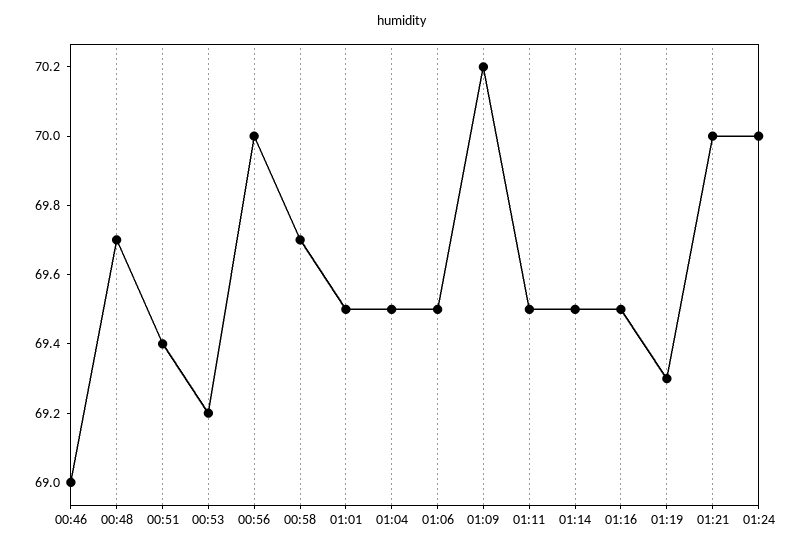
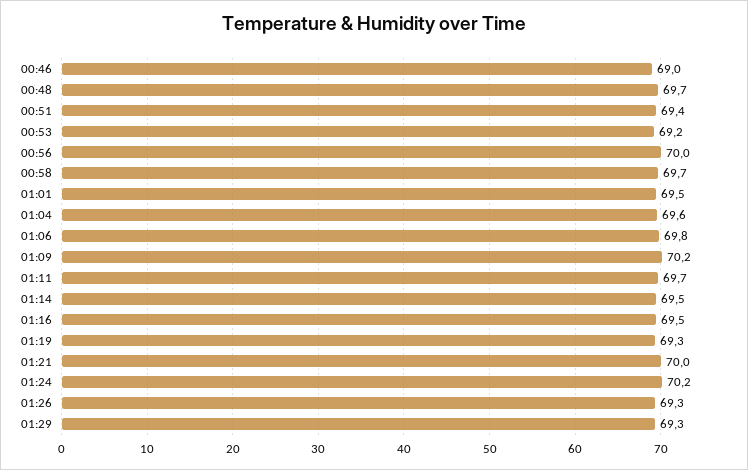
01:04: 69.5 -> 69.6
01:06: 69.5 -> 69.8
01:11: 69.5 -> 69.7
01:24: 70 -> 70.2
01:26: none -> 69.3
01:29: none -> 69.3

